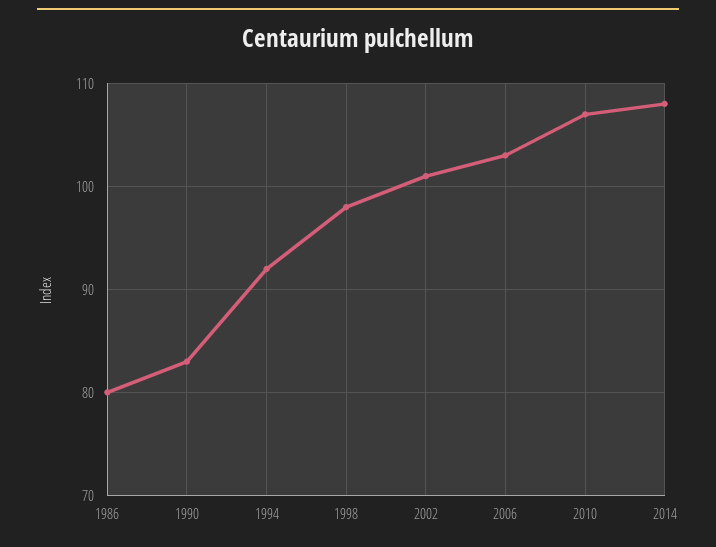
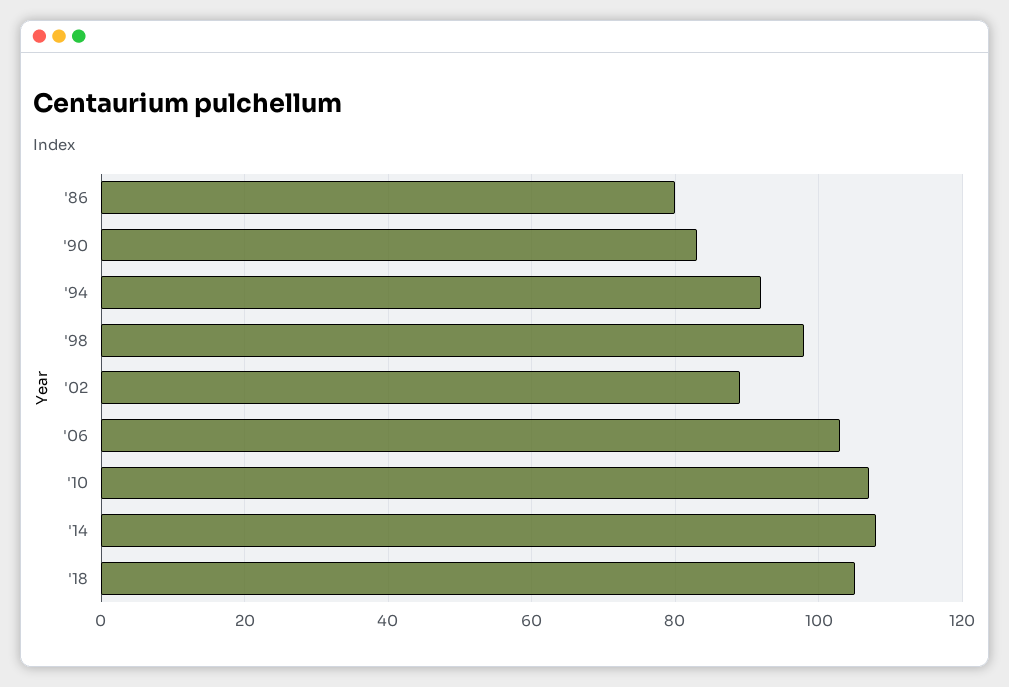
2002: 101 -> 90
'18: none -> 105

